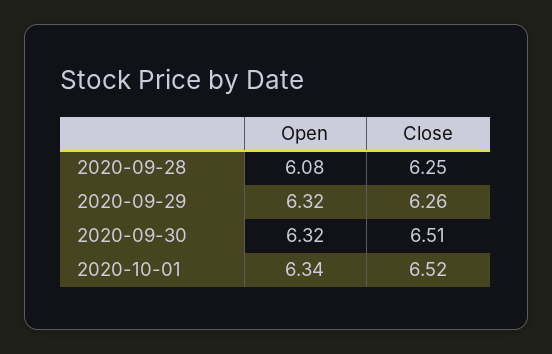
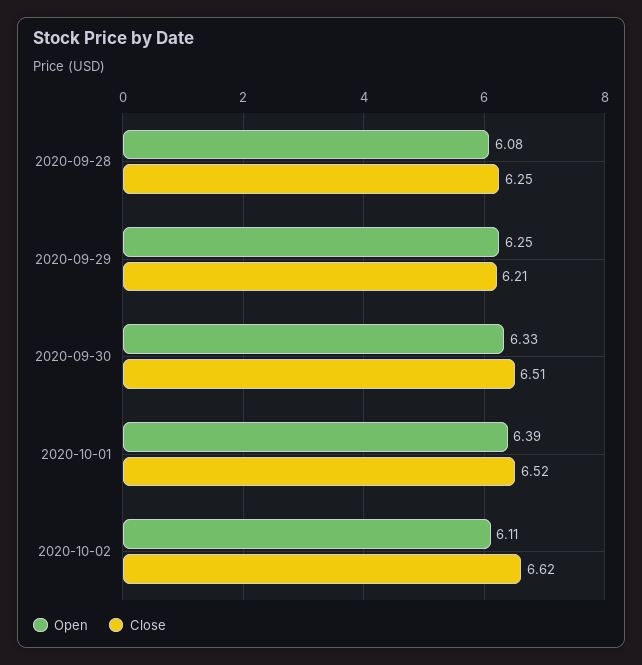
Open, 2020-09-29: 6.32 -> 6.25
Close, 2020-09-29: 6.26 -> 6.21
Open, 2020-09-30: 6.32 -> 6.33
Open, 2020-10-01: 6.34 -> 6.39
Open, 2020-10-02: none -> 6.11
Close, 2020-10-02: none -> 6.62

